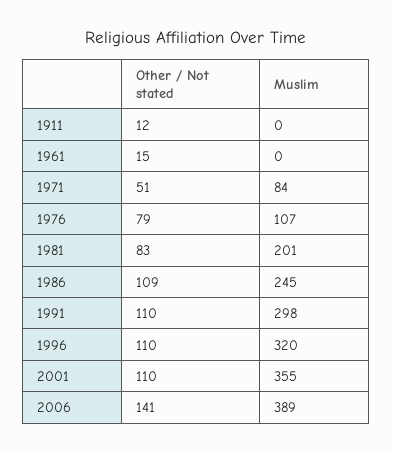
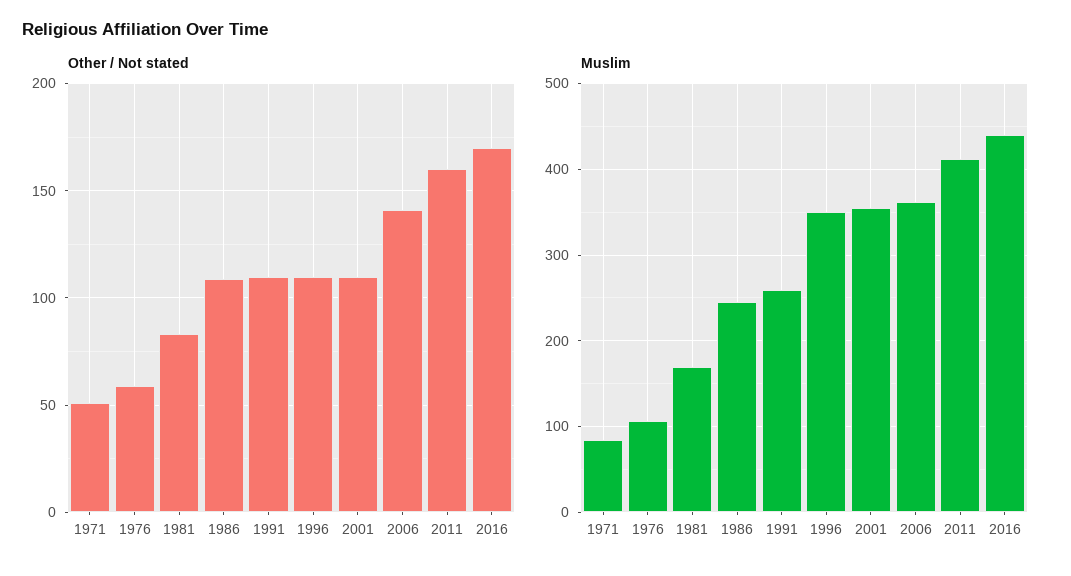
Other / Not stated, 1911: 12 -> none
Muslim, 1911: 0 -> none
Other / Not stated, 1961: 15 -> none
Muslim, 1961: 0 -> none
Other / Not stated, 1976: 79 -> 60
Muslim, 1981: 201 -> 170
Muslim, 1991: 298 -> 260
Muslim, 1996: 320 -> 350
Muslim, 2006: 389 -> 360
Other / Not stated, 2011: none -> 160
Other / Not stated, 2016: none -> 170
Muslim, 2011: none -> 410
Muslim, 2016: none -> 440

